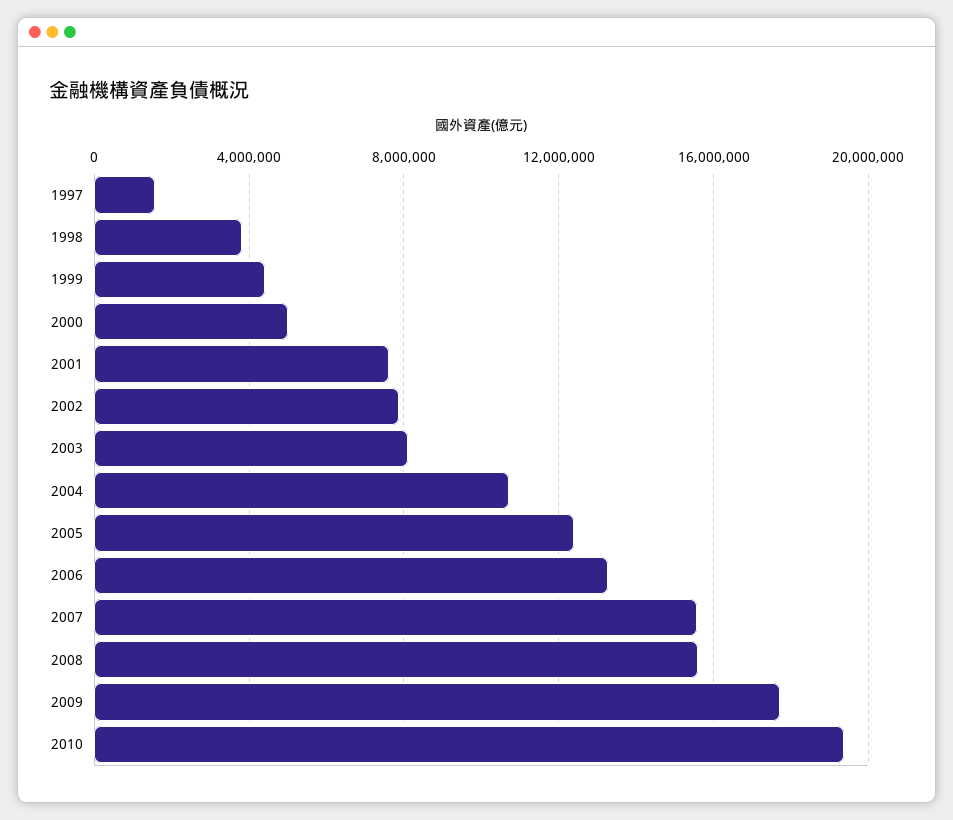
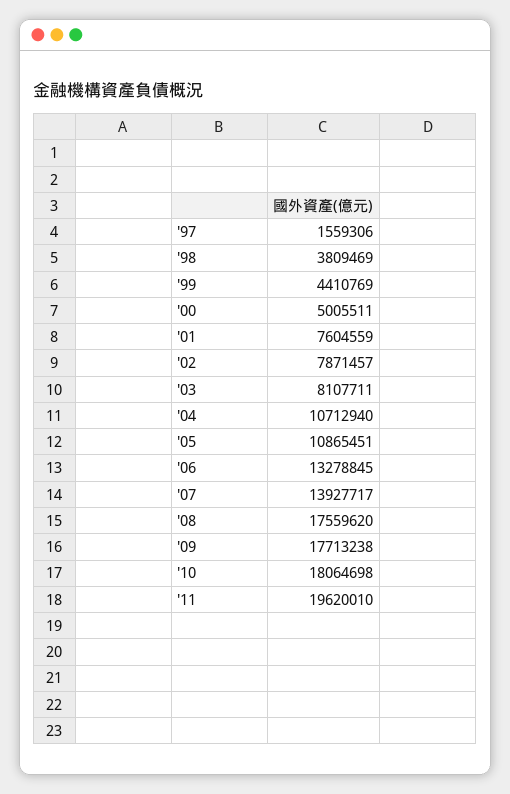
2005: 12500000 -> 10865451
2007: 15500000 -> 13927717
2008: 15500000 -> 17559620
2010: 19500000 -> 18064698
'11: none -> 19620010

